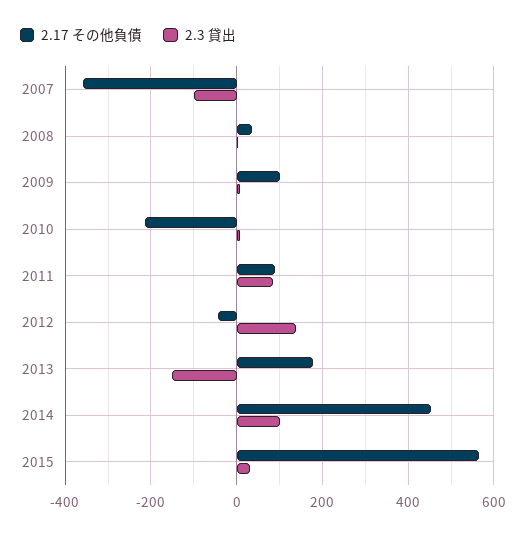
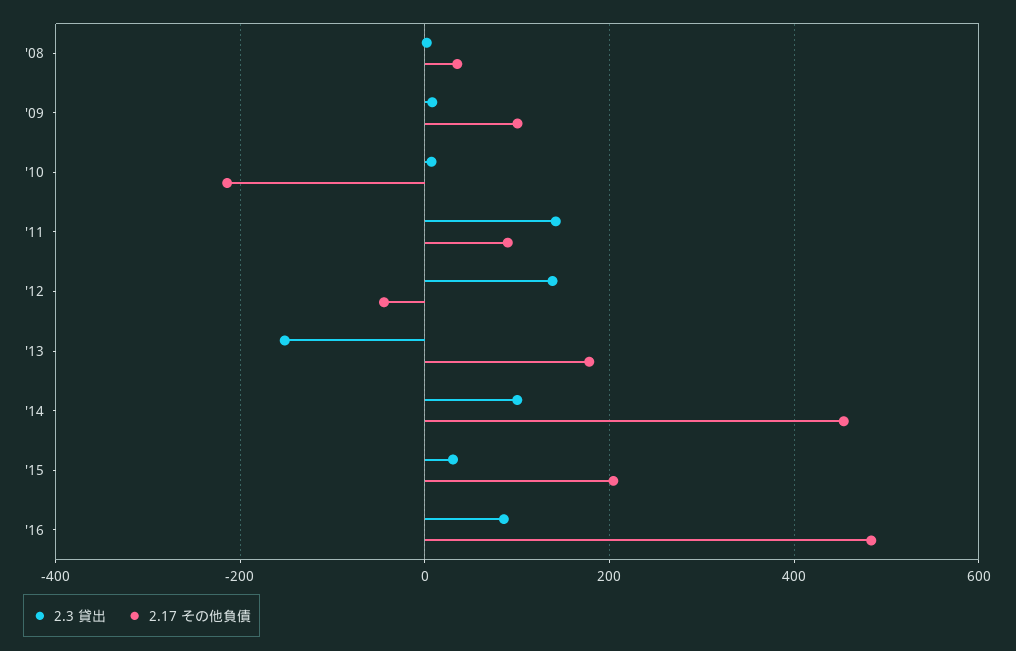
2.17 その他負債, 2007: -360 -> none
2.3 貸出, 2007: -100 -> none
2.3 貸出, 2011: 80 -> 140
2.17 その他負債, 2015: 560 -> 200
2.3 貸出, '16: none -> 80
2.17 その他負債, '16: none -> 480

